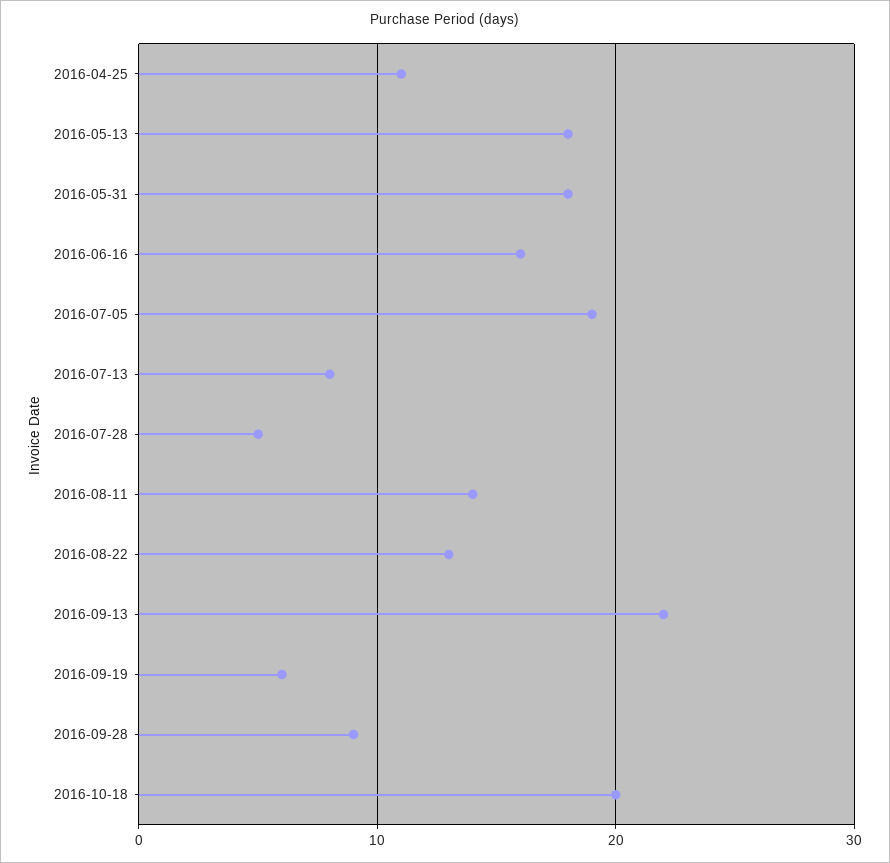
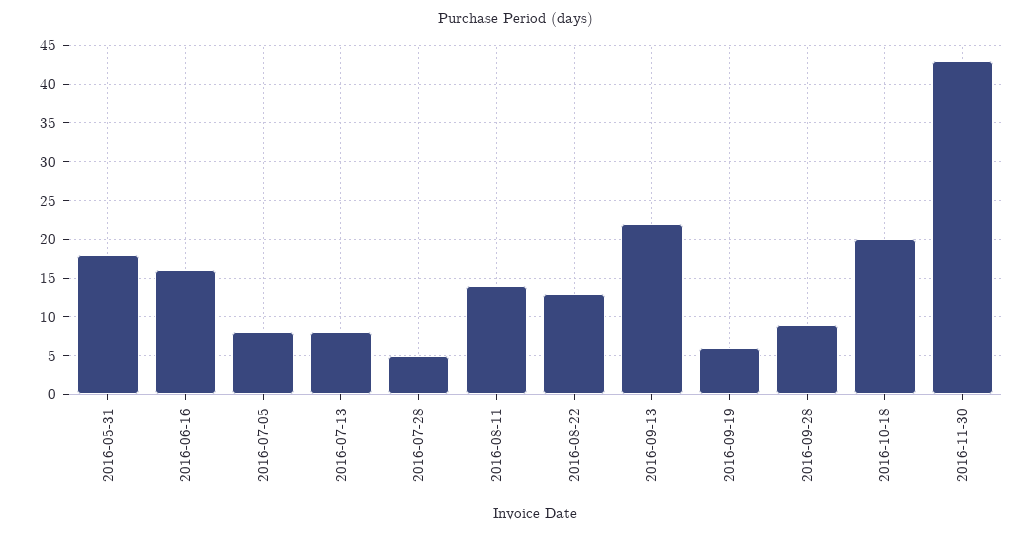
2016-04-25: 11 -> none
2016-05-13: 18 -> none
2016-07-05: 19 -> 8
2016-11-30: none -> 43

